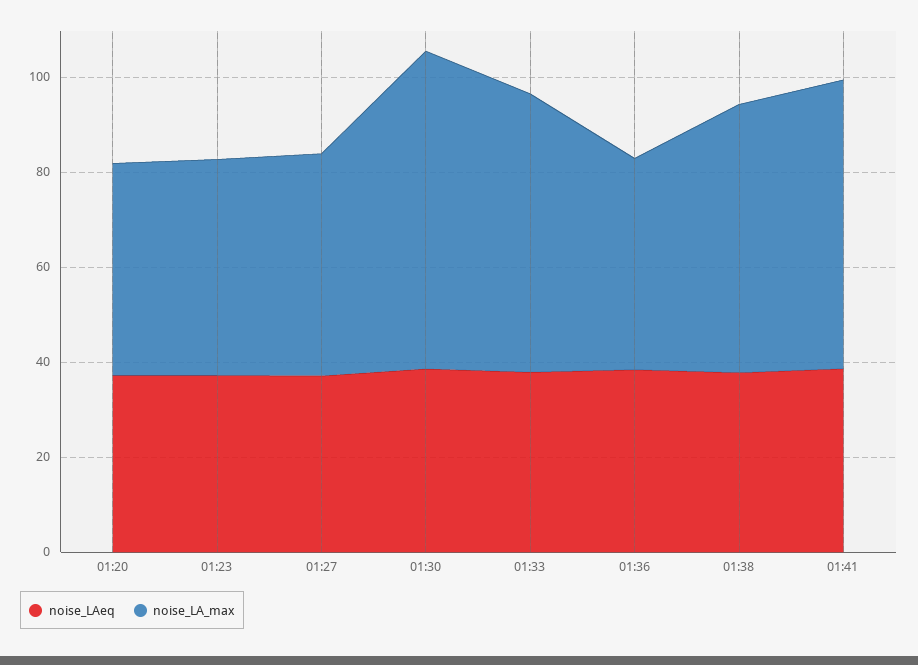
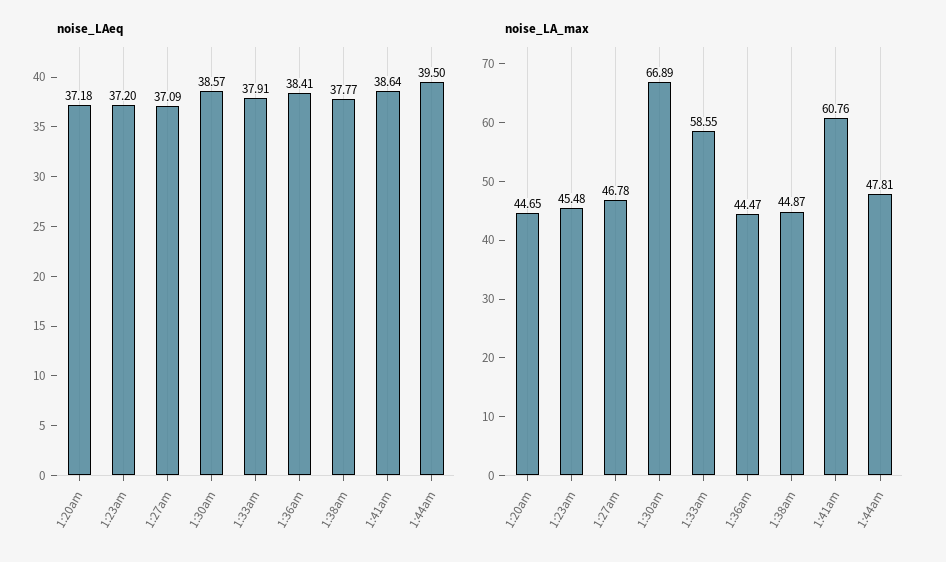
noise_LA_max, 01:38: 55 -> 44.87
noise_LAeq, 1:44am: none -> 39.5
noise_LA_max, 1:44am: none -> 47.81

